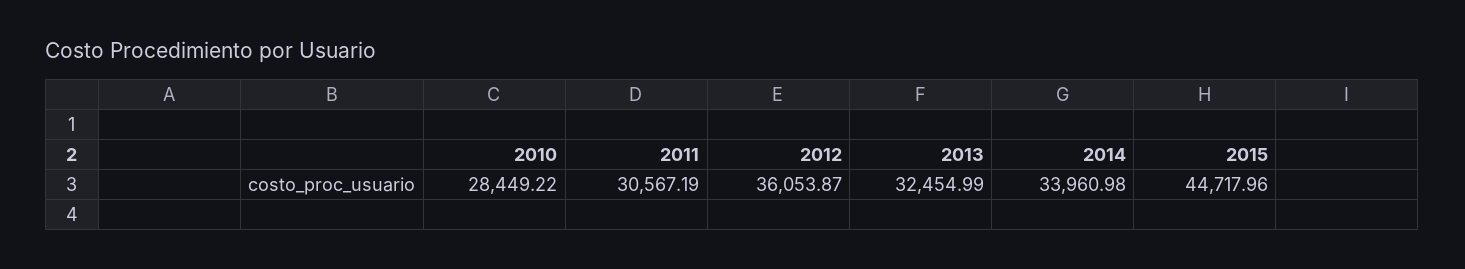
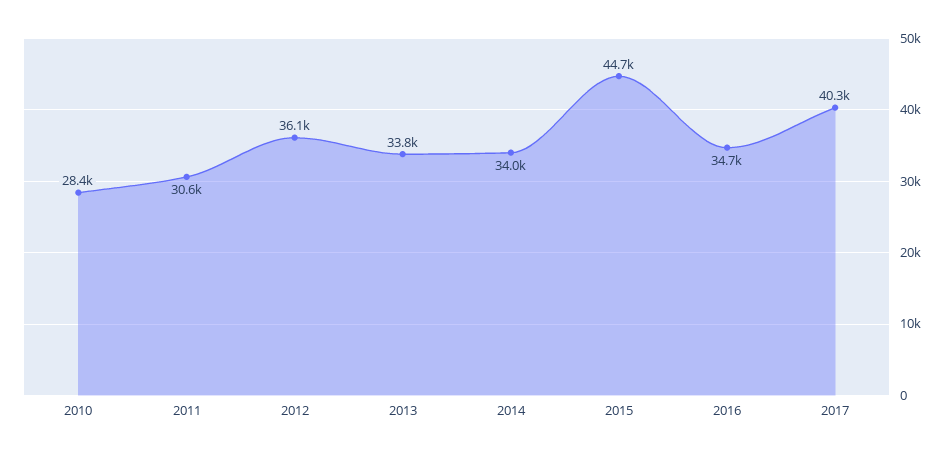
2013: 32454.99 -> 33800
2016: none -> 34700
2017: none -> 40300

